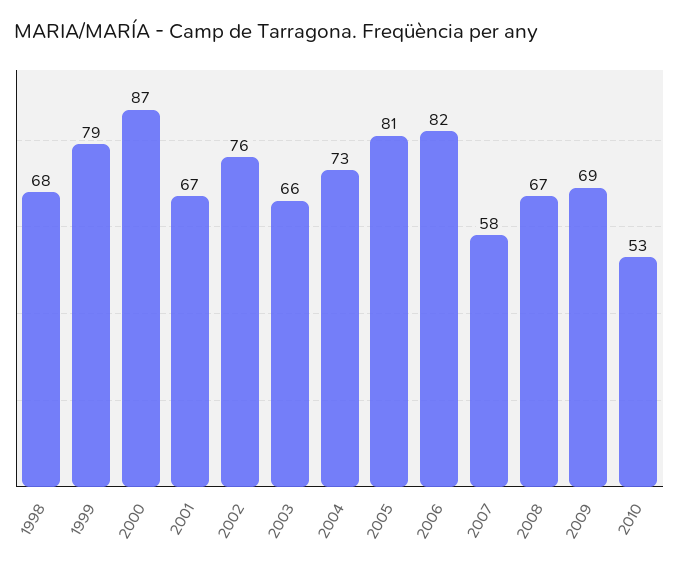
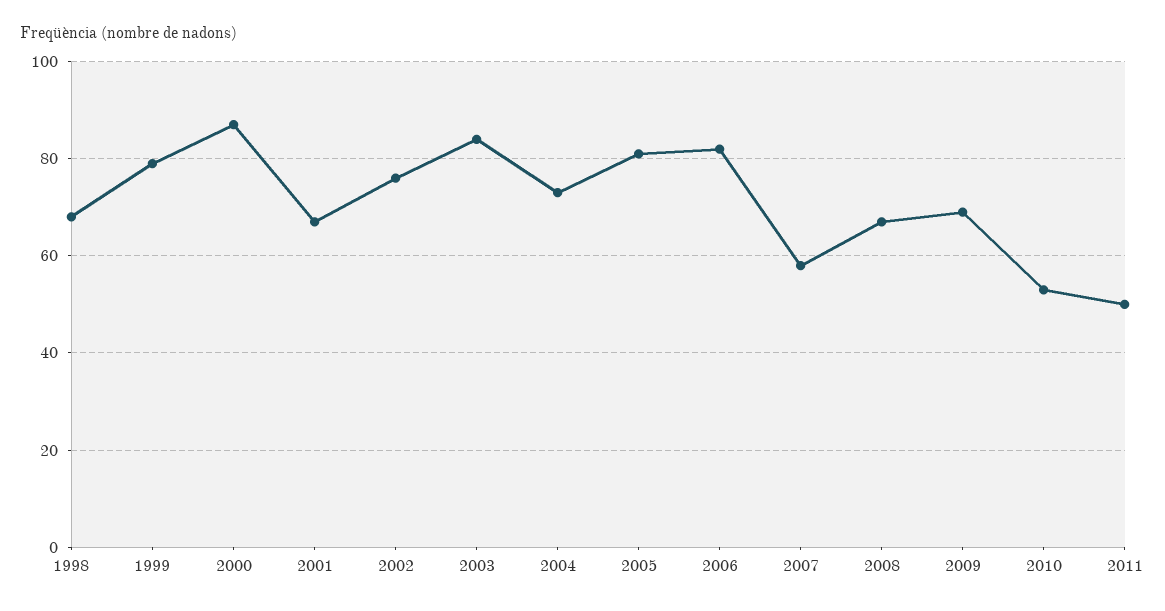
2003: 66 -> 85
2011: none -> 50

